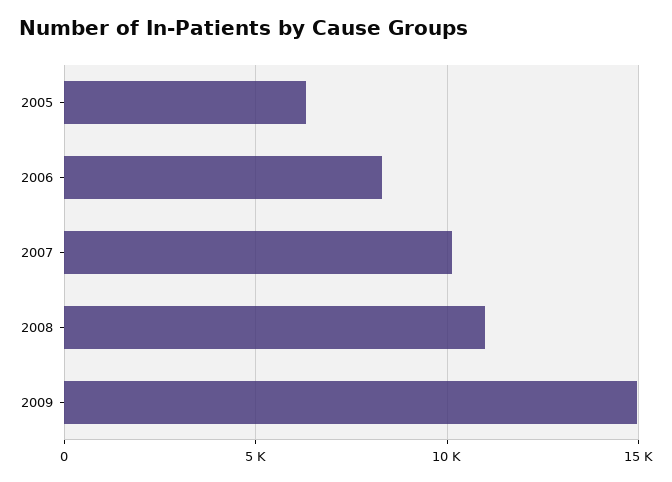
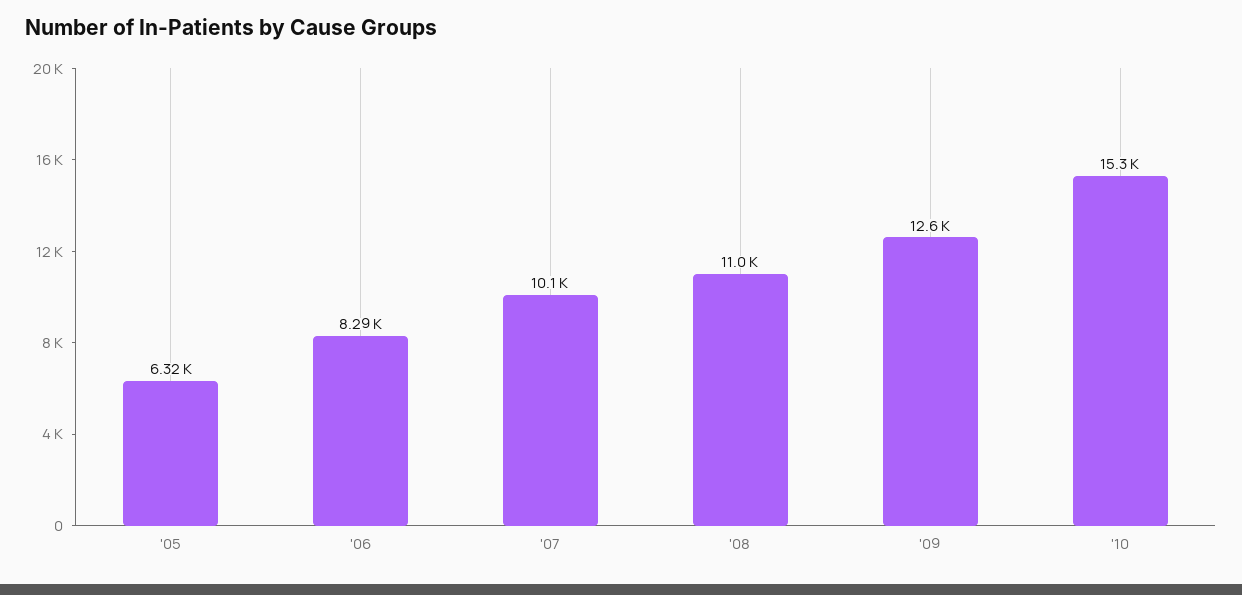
2009: 15000 -> 12600
'10: none -> 15300

